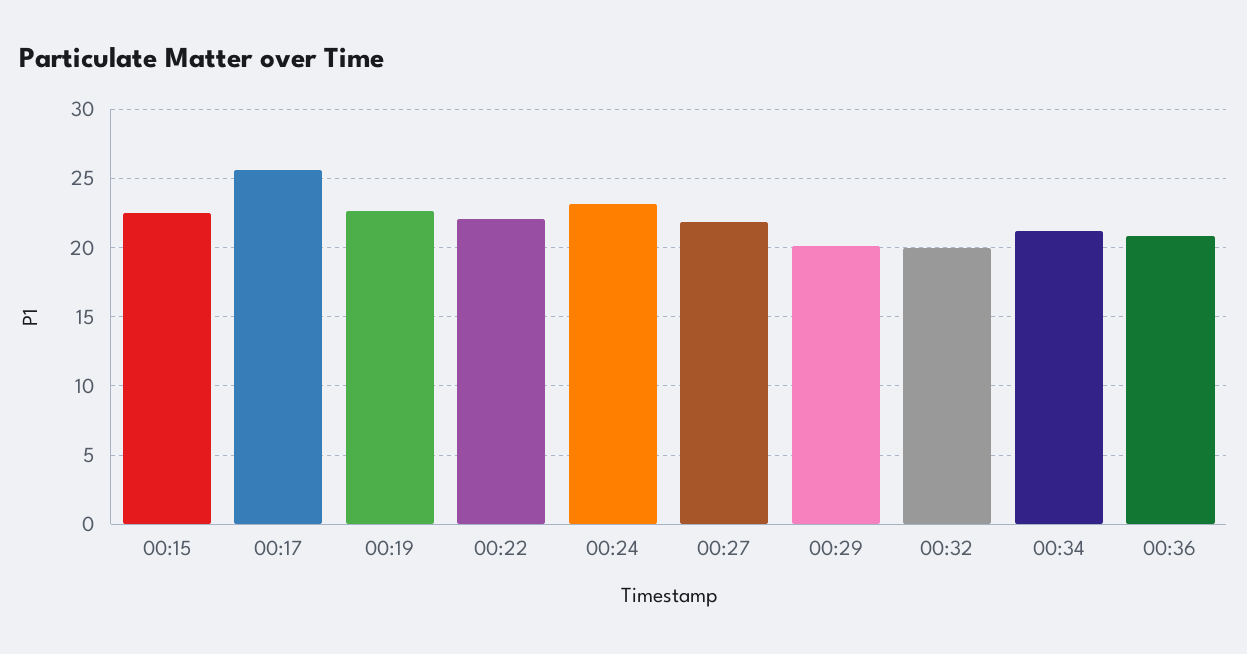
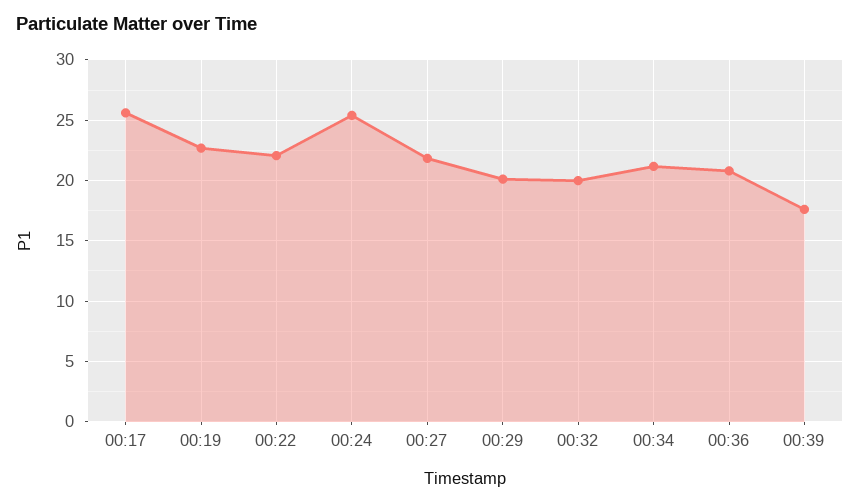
00:15: 22.5 -> none
00:24: 23 -> 25.5
00:39: none -> 17.5

